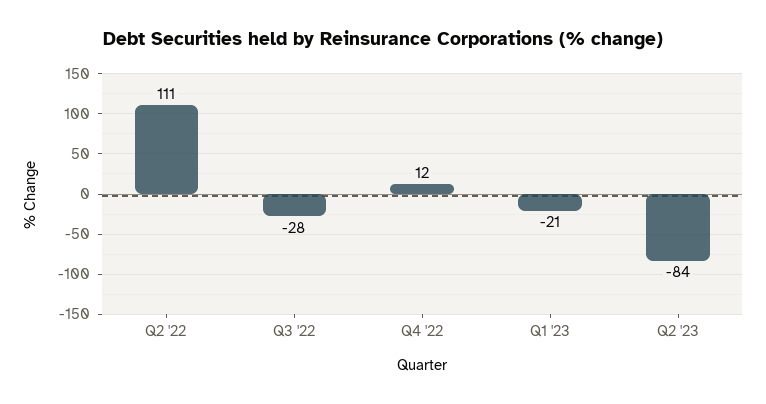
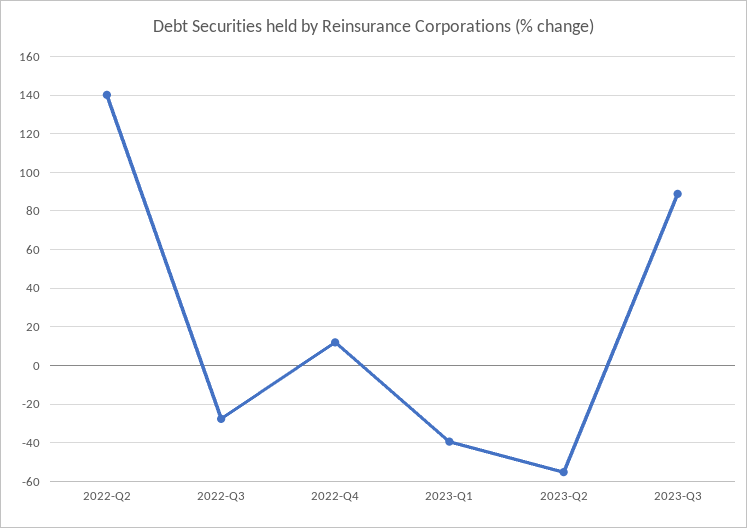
Q2 '22: 111 -> 140
Q1 '23: -21 -> -40
Q2 '23: -84 -> -55
2023-Q3: none -> 90

